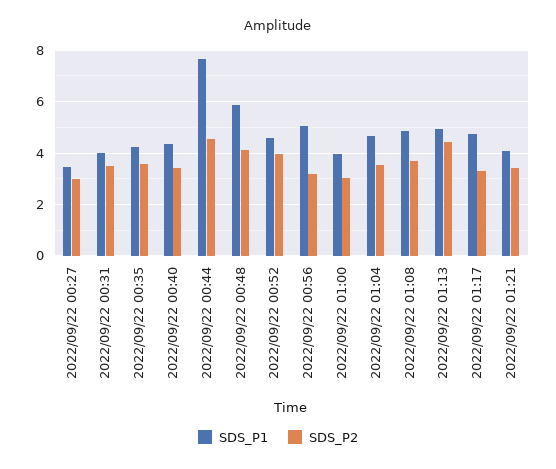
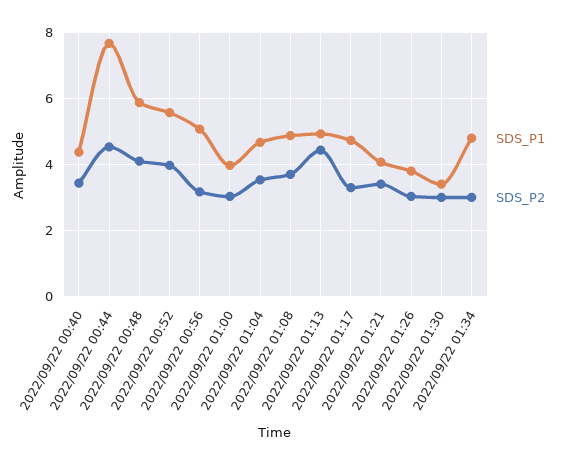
SDS_P1, 2022/09/22 00:27: 3.5 -> none
SDS_P2, 2022/09/22 00:27: 3 -> none
SDS_P1, 2022/09/22 00:31: 4 -> none
SDS_P2, 2022/09/22 00:31: 3.5 -> none
SDS_P1, 2022/09/22 00:35: 4.25 -> none
SDS_P2, 2022/09/22 00:35: 3.5 -> none
SDS_P1, 2022/09/22 00:52: 4.5 -> 5.6
SDS_P1, 2022/09/22 01:26: none -> 3.8
SDS_P2, 2022/09/22 01:26: none -> 3
SDS_P1, 2022/09/22 01:30: none -> 3.4
SDS_P2, 2022/09/22 01:30: none -> 3
SDS_P1, 2022/09/22 01:34: none -> 4.8
SDS_P2, 2022/09/22 01:34: none -> 3

